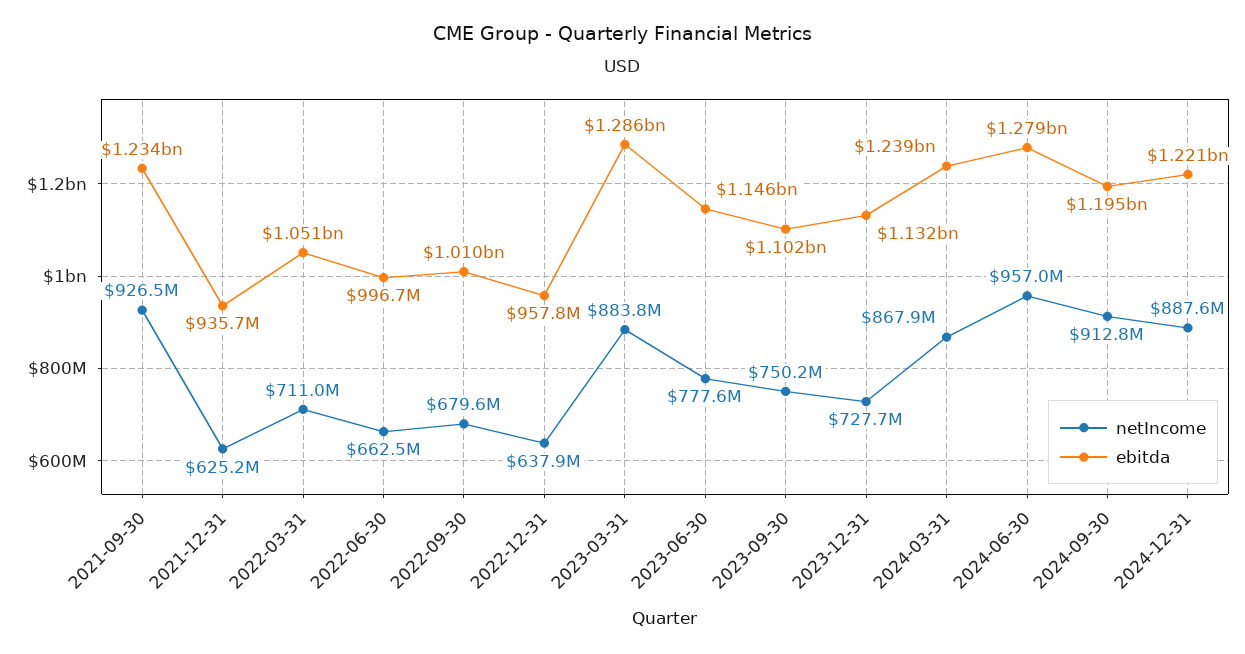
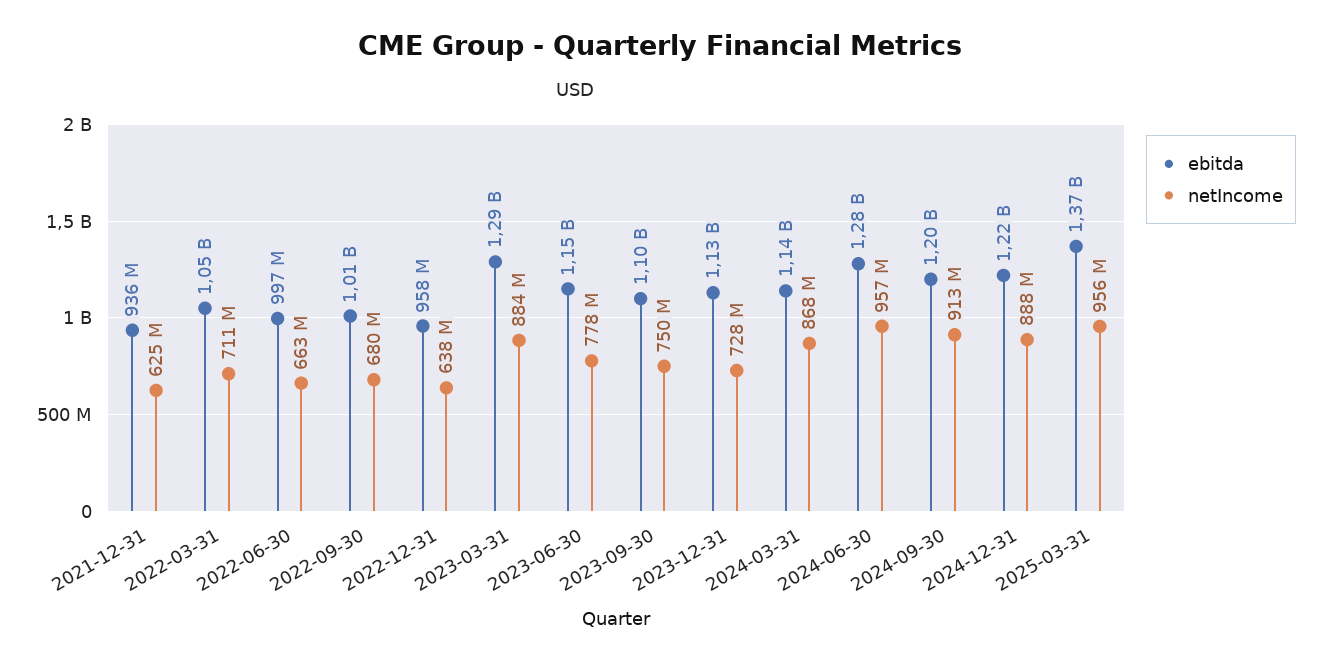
netIncome, 2021-09-30: 926500000 -> none
ebitda, 2021-09-30: 1234000000 -> none
ebitda, 2024-03-31: 1239000000 -> 1140000000
ebitda, 2025-03-31: none -> 1370000000
netIncome, 2025-03-31: none -> 956000000

